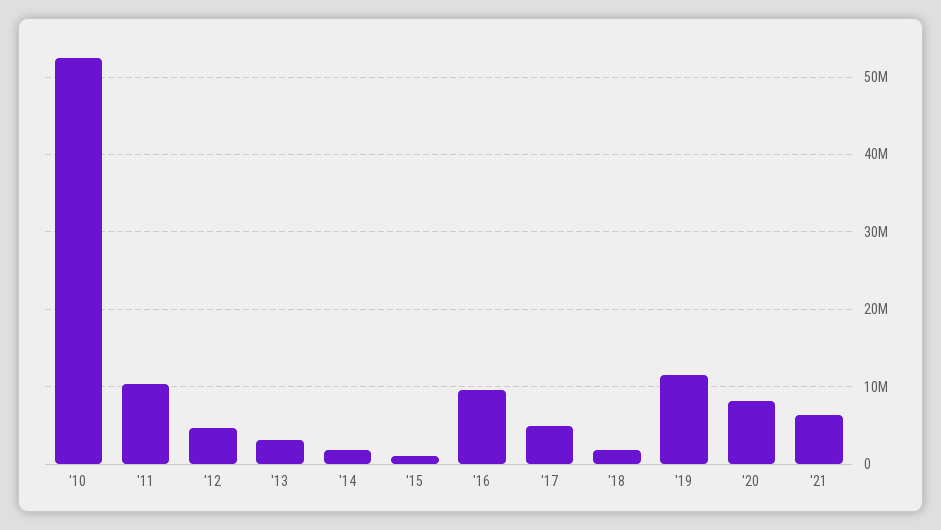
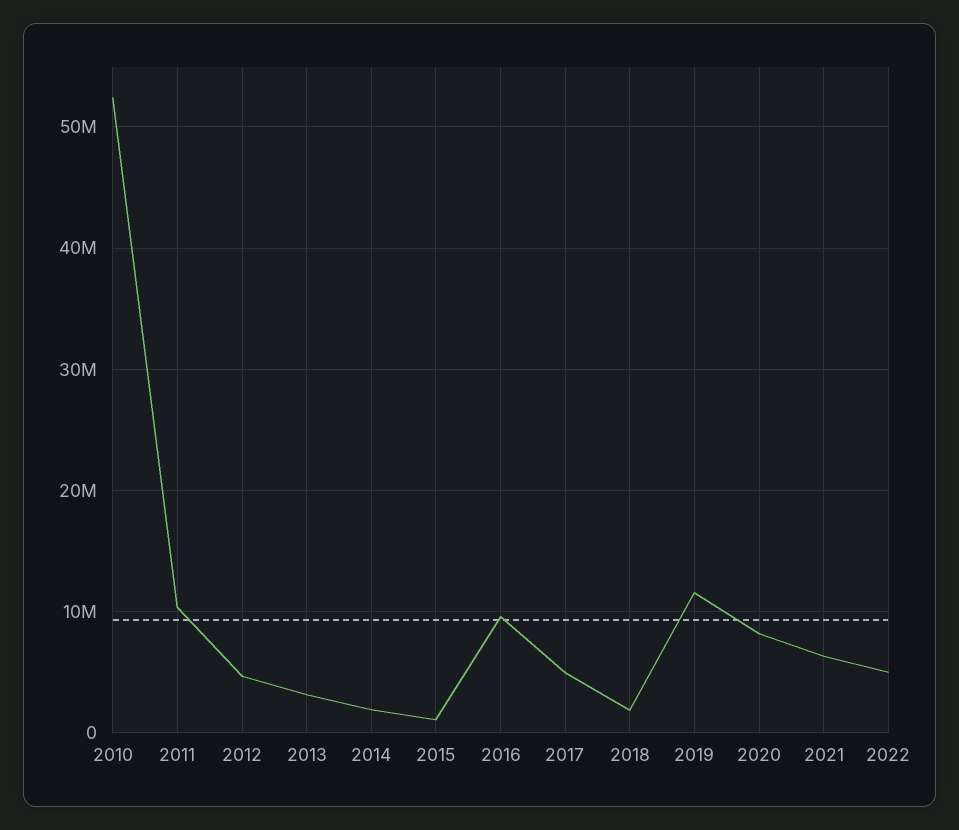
2022: none -> 5000000

